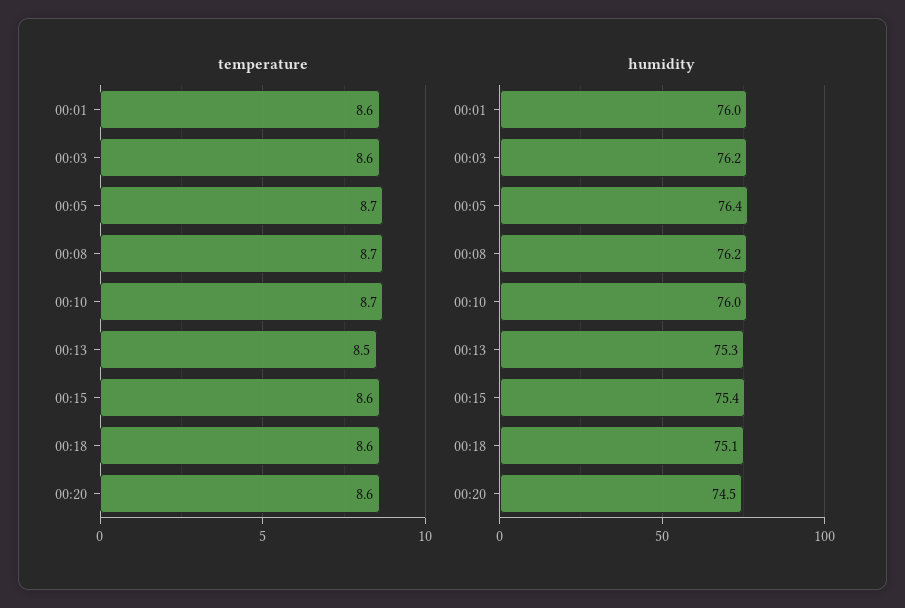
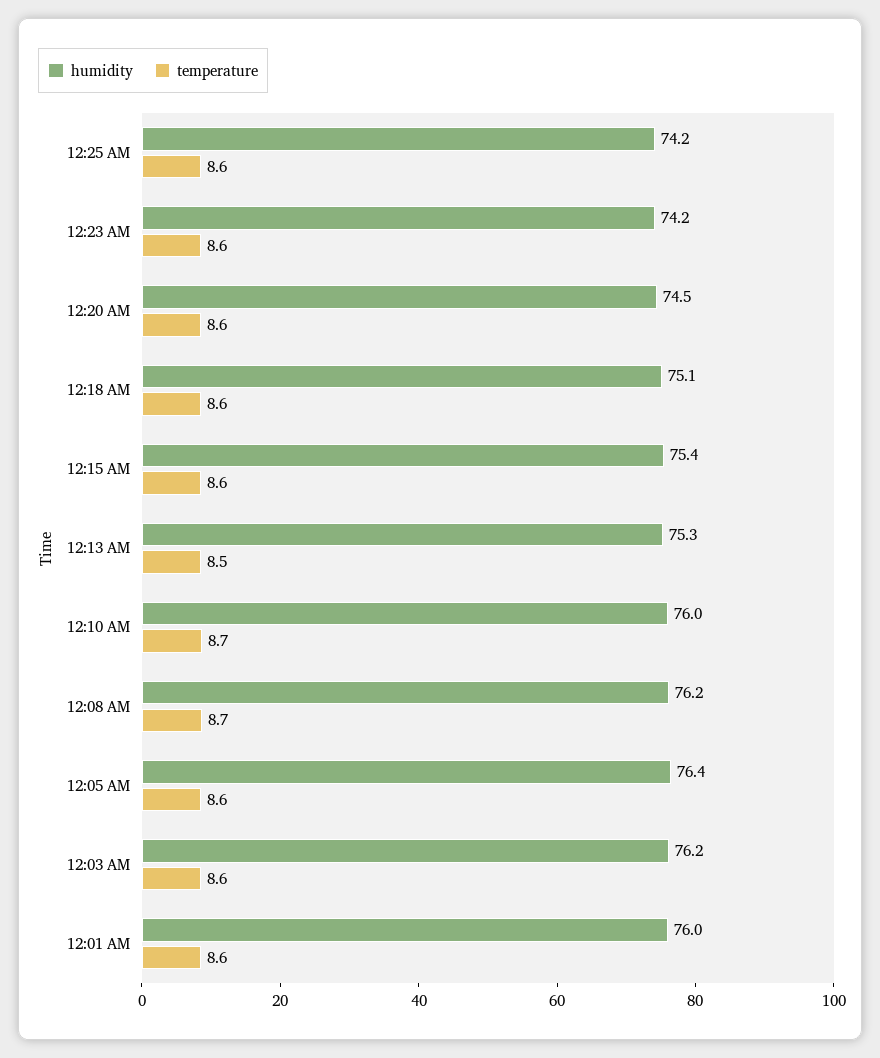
temperature, 00:05: 8.7 -> 8.6
humidity, 12:25 AM: none -> 74.2
temperature, 12:25 AM: none -> 8.6
humidity, 12:23 AM: none -> 74.2
temperature, 12:23 AM: none -> 8.6

